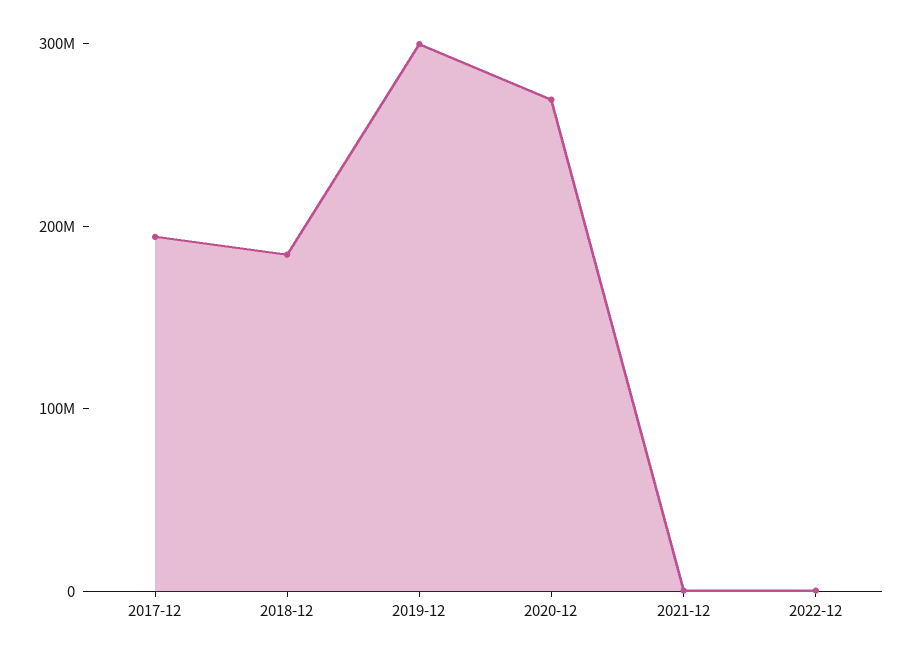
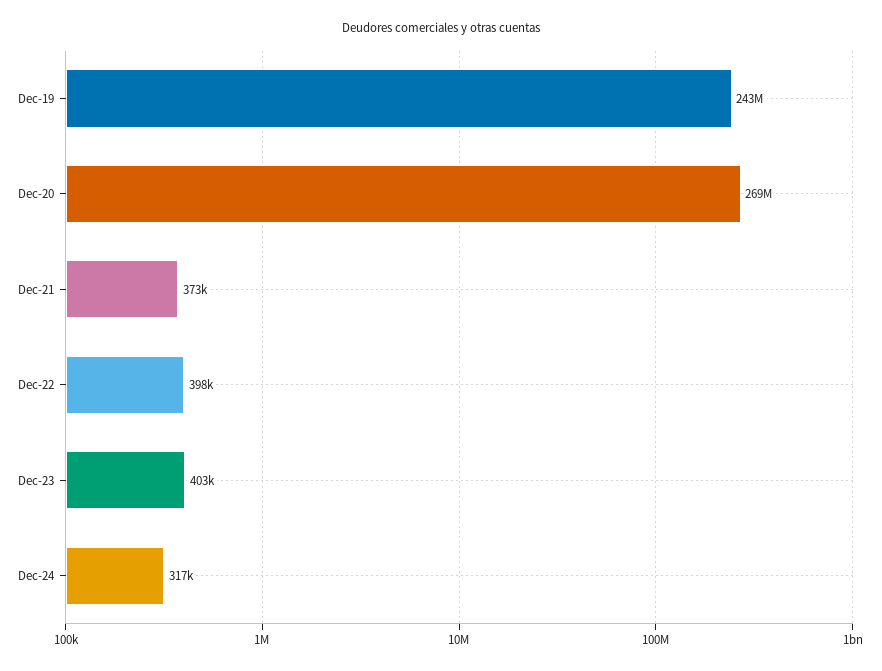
2017-12: 200000000 -> none
2018-12: 180000000 -> none
2019-12: 300000000 -> 243000000
Dec-23: none -> 403000
Dec-24: none -> 317000

